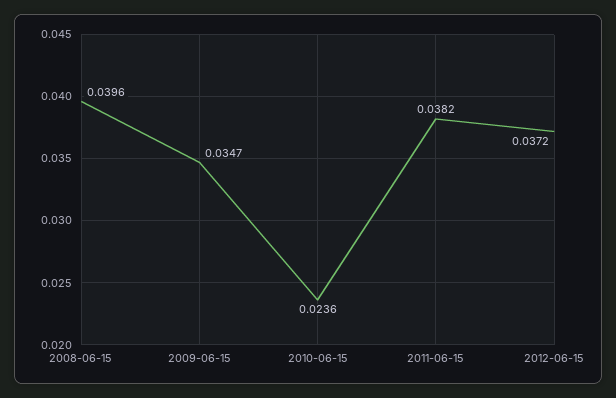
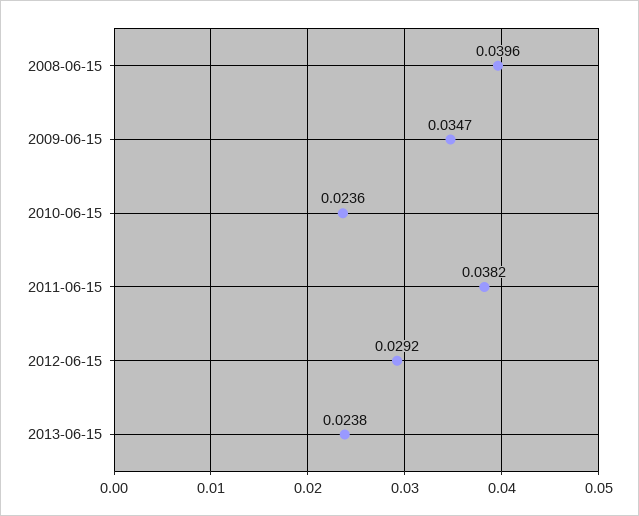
2012-06-15: 0.0372 -> 0.0292
2013-06-15: none -> 0.0238

